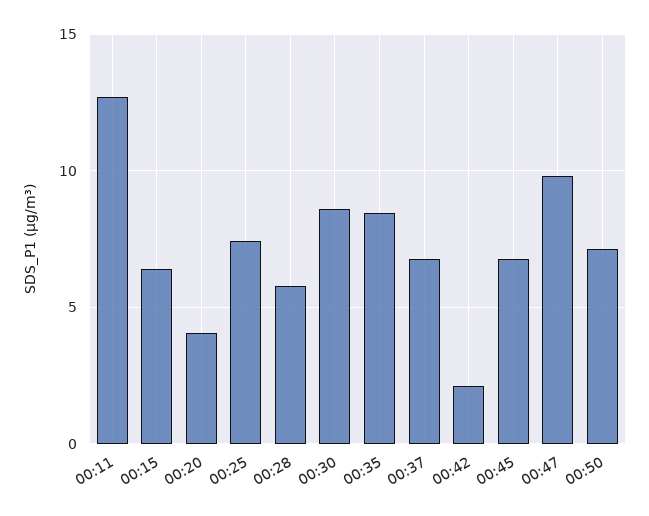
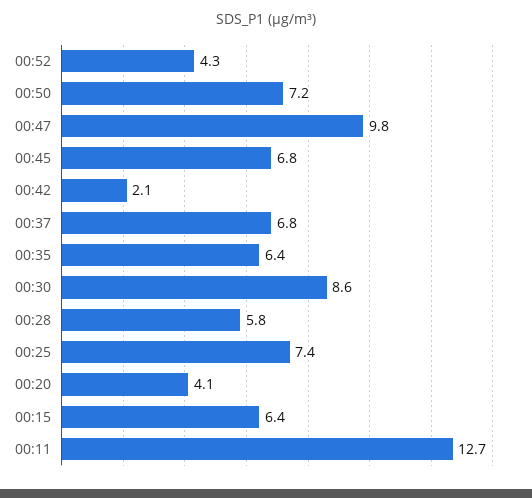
00:35: 8.5 -> 6.4
00:52: none -> 4.3

